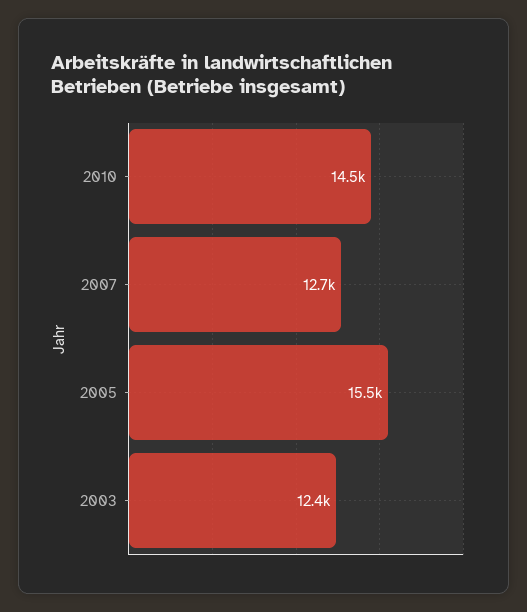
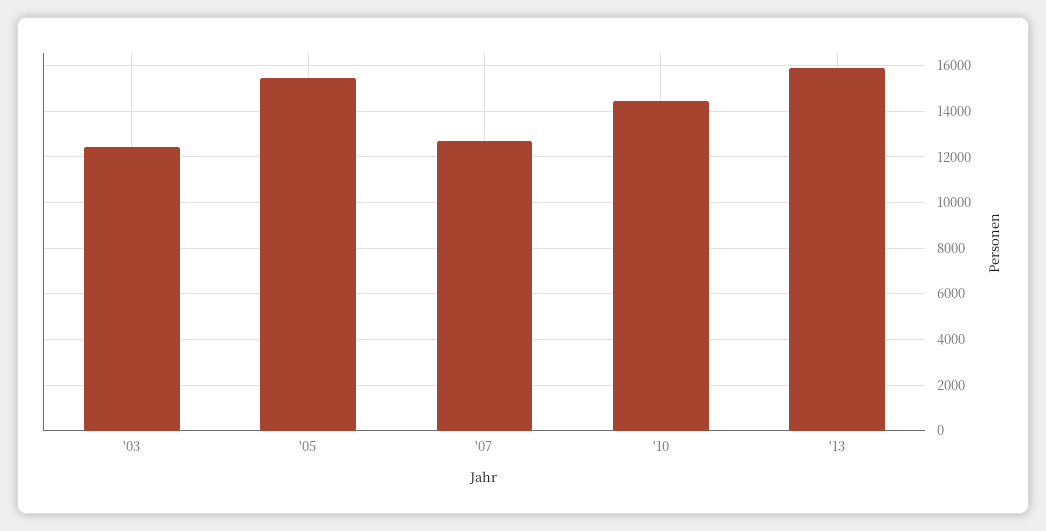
'13: none -> 16000

